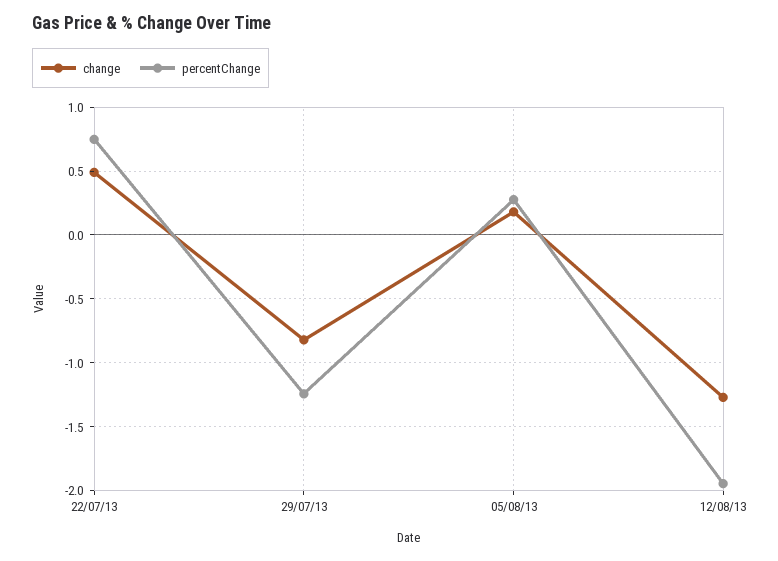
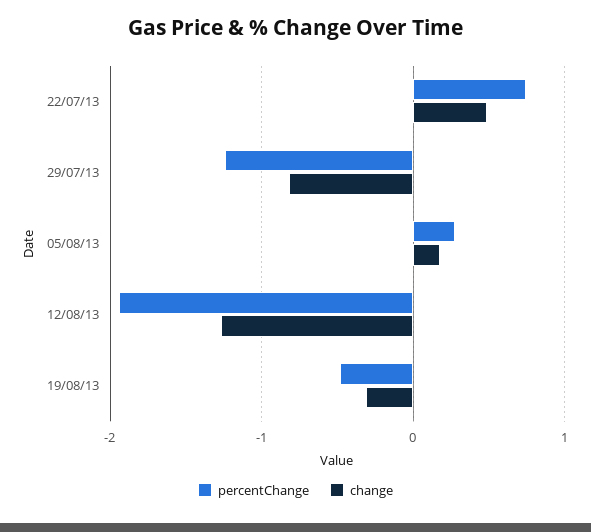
percentChange, 19/08/13: none -> -0.5
change, 19/08/13: none -> -0.3

